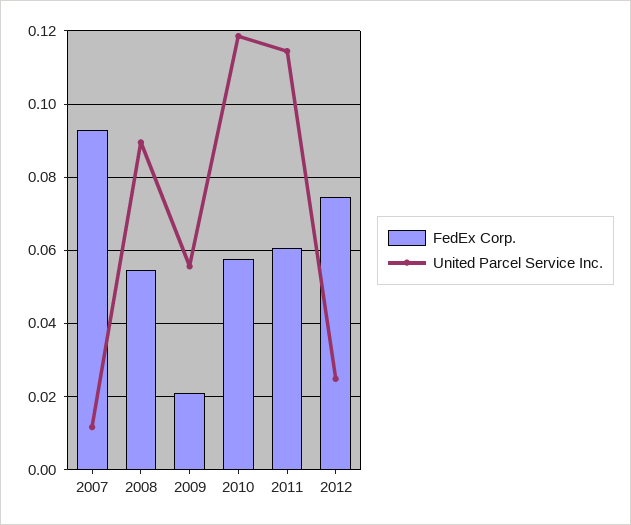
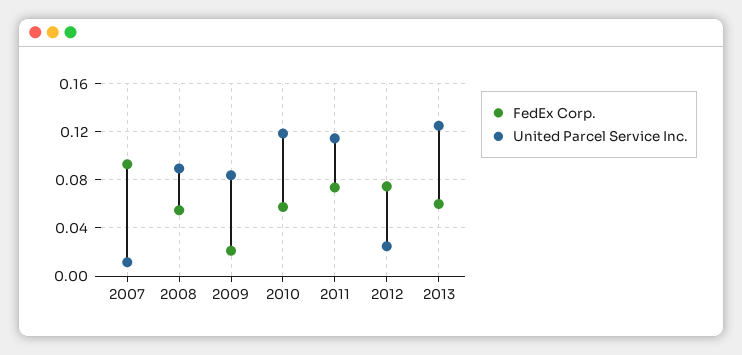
United Parcel Service Inc., 2009: 0.056 -> 0.085
FedEx Corp., 2011: 0.06 -> 0.075
FedEx Corp., 2013: none -> 0.06
United Parcel Service Inc., 2013: none -> 0.125

